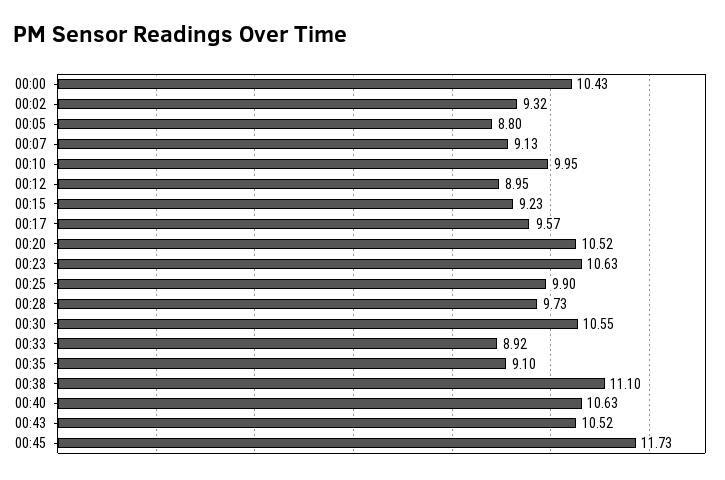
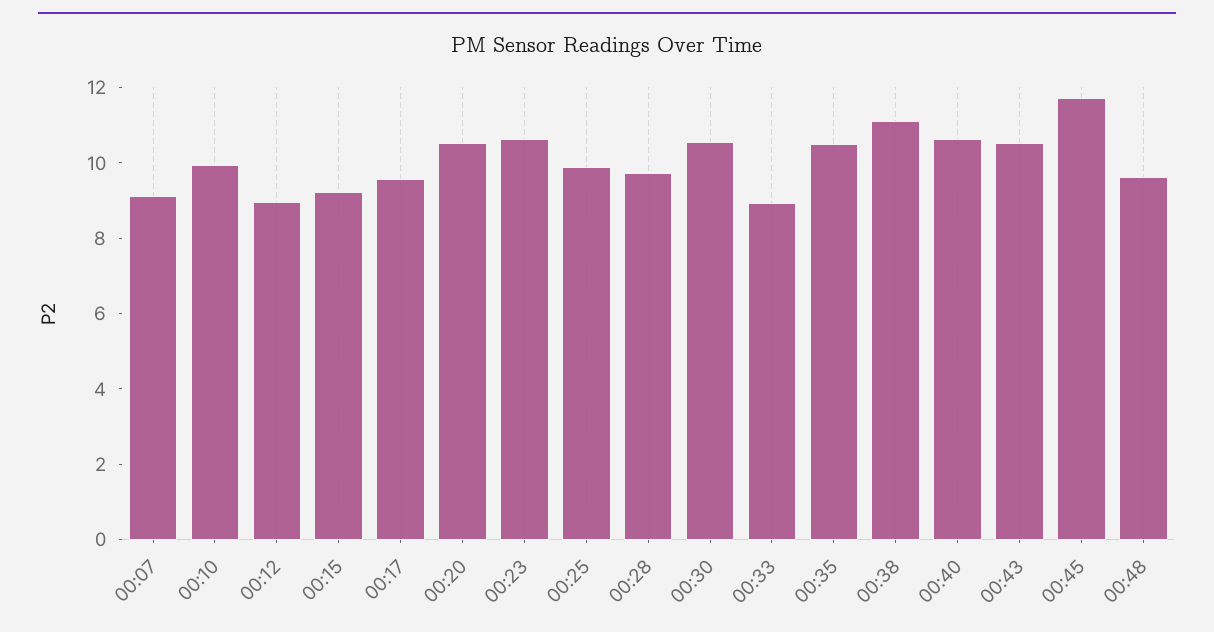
00:00: 10.43 -> none
00:02: 9.32 -> none
00:05: 8.8 -> none
00:35: 9.1 -> 10.5
00:48: none -> 9.5

